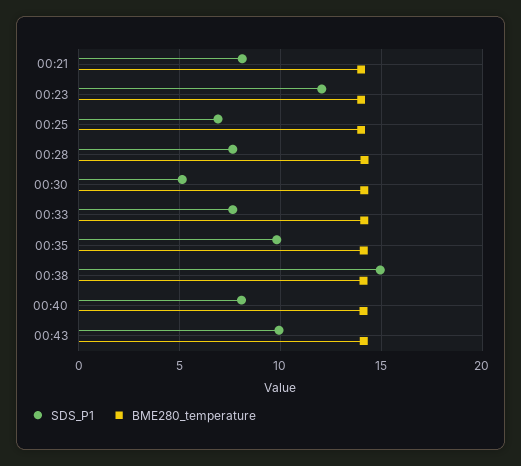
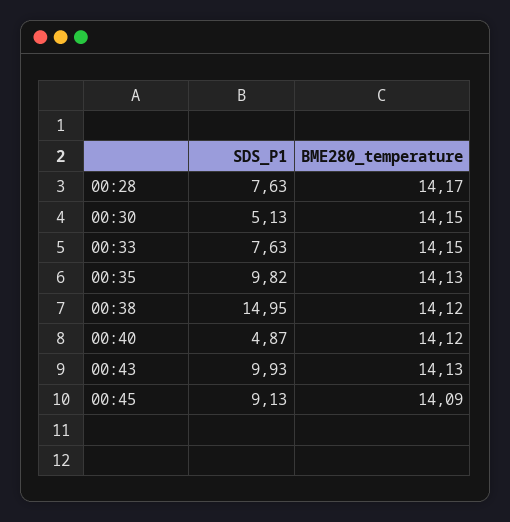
SDS_P1, 00:21: 8 -> none
BME280_temperature, 00:21: 14 -> none
SDS_P1, 00:23: 12 -> none
BME280_temperature, 00:23: 14 -> none
SDS_P1, 00:25: 7 -> none
BME280_temperature, 00:25: 14 -> none
SDS_P1, 00:40: 8 -> 4.87
SDS_P1, 00:45: none -> 9.13
BME280_temperature, 00:45: none -> 14.09

